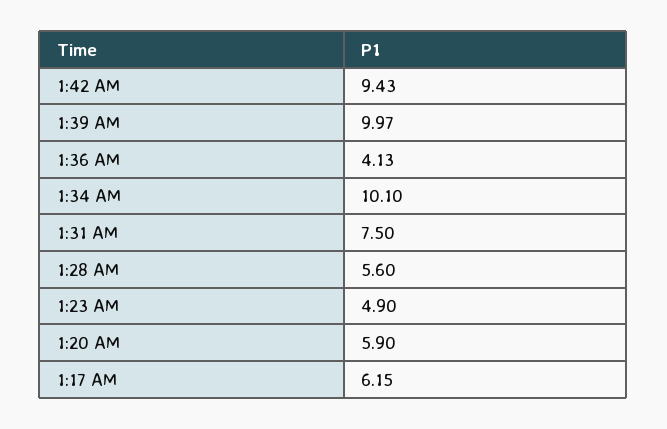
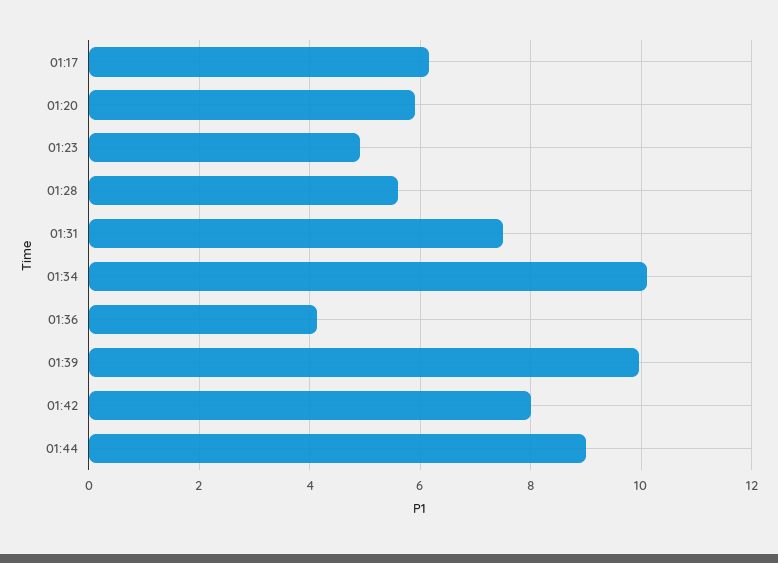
1:42 AM: 9.43 -> 8
01:44: none -> 9

